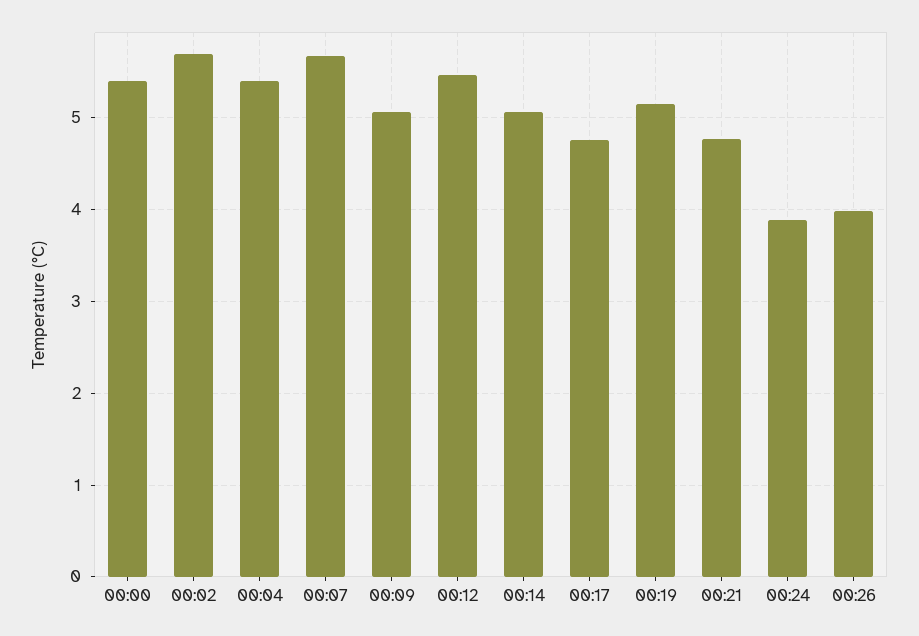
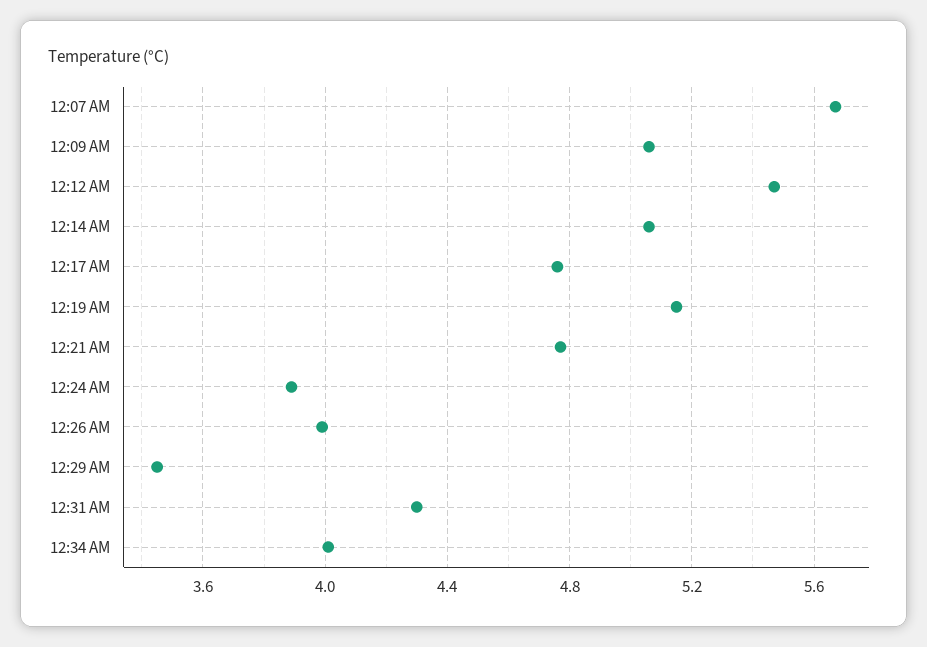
00:00: 5.4 -> none
00:02: 5.7 -> none
00:04: 5.4 -> none
12:29 AM: none -> 3.45
12:31 AM: none -> 4.3
12:34 AM: none -> 4

